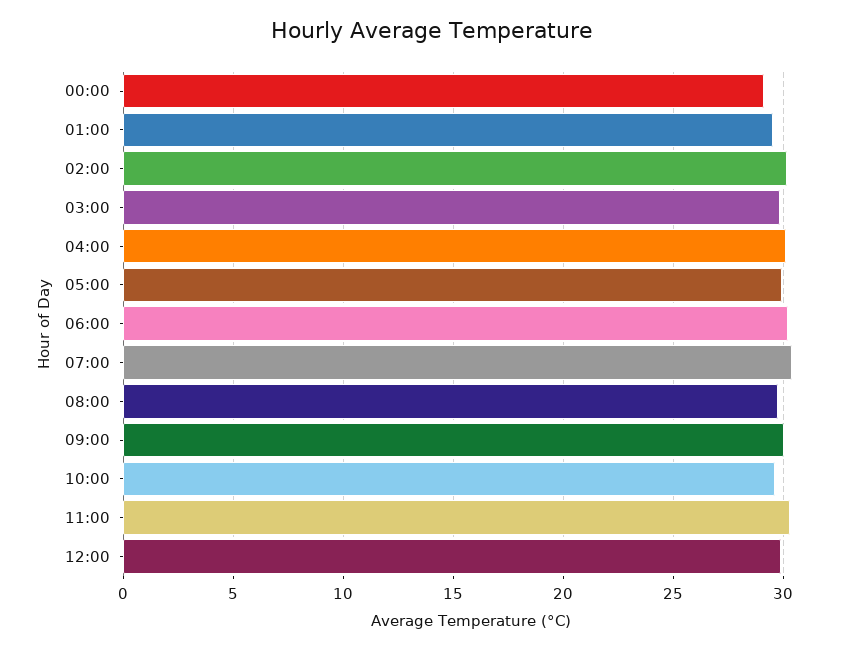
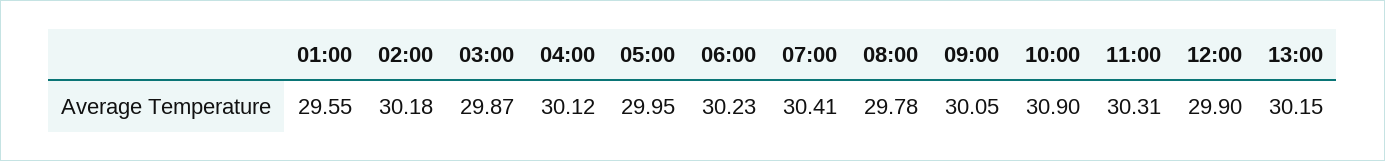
00:00: 29 -> none
10:00: 29.5 -> 30.9
13:00: none -> 30.15

